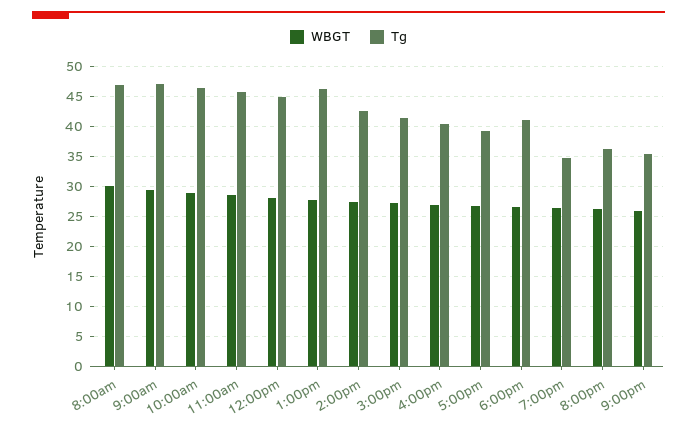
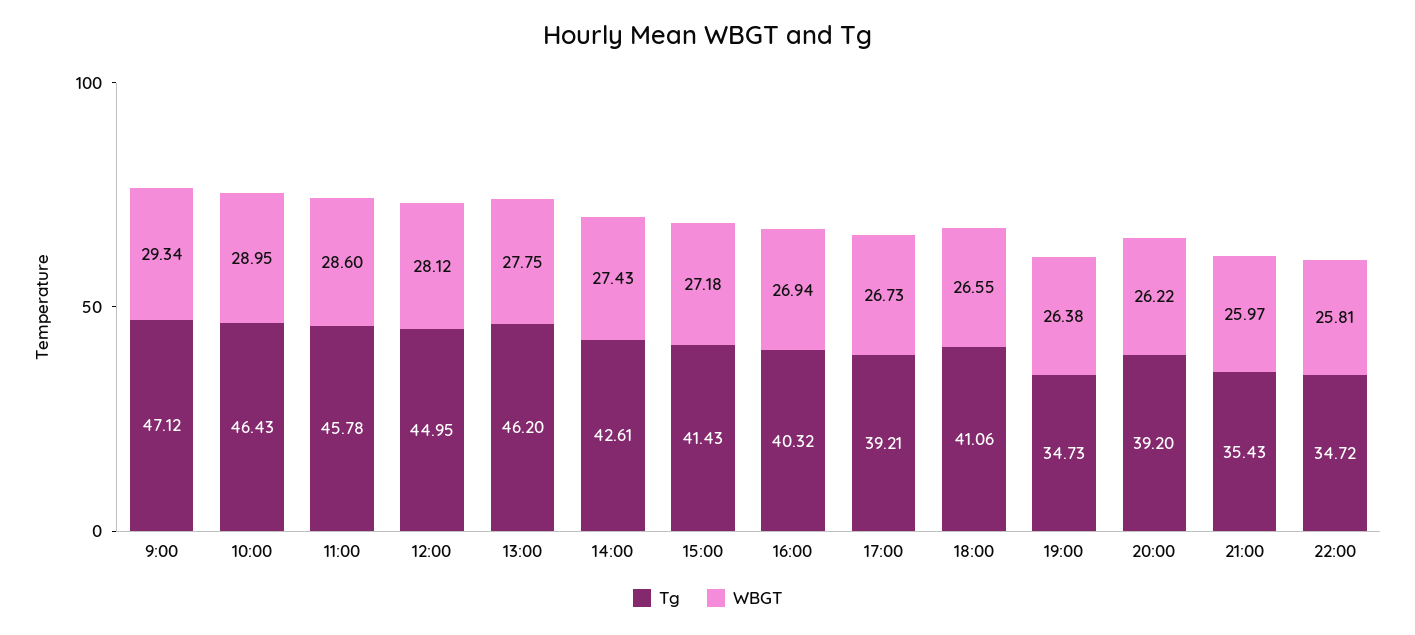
WBGT, 8:00am: 30 -> none
Tg, 8:00am: 47 -> none
Tg, 8:00pm: 36 -> 39.2
Tg, 22:00: none -> 34.72
WBGT, 22:00: none -> 25.81

